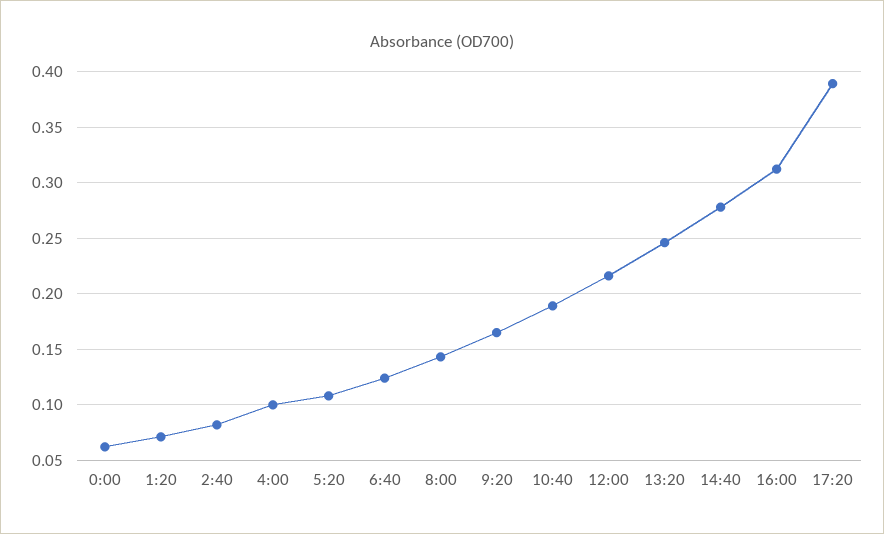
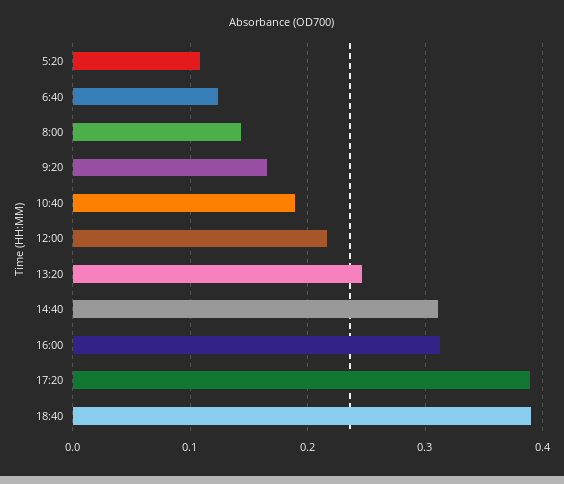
0:00: 0.06 -> none
1:20: 0.07 -> none
2:40: 0.08 -> none
4:00: 0.1 -> none
14:40: 0.28 -> 0.31
18:40: none -> 0.39

